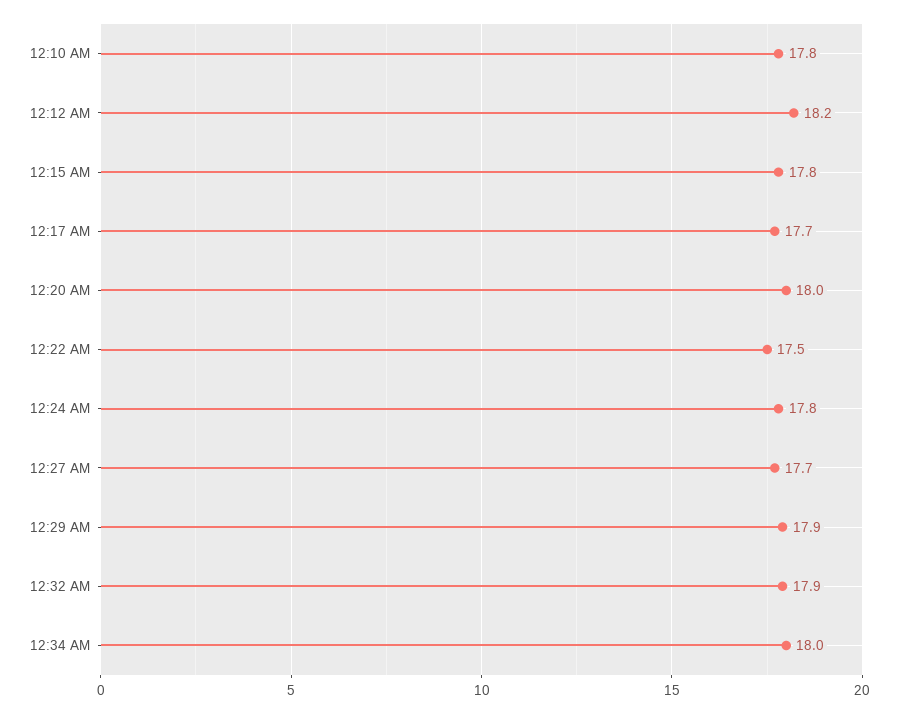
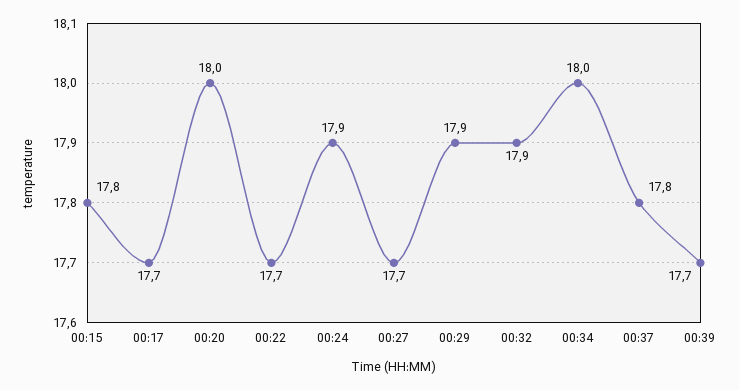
12:10 AM: 17.8 -> none
12:12 AM: 18.2 -> none
12:22 AM: 17.5 -> 17.7
12:24 AM: 17.8 -> 17.9
00:37: none -> 17.8
00:39: none -> 17.7

